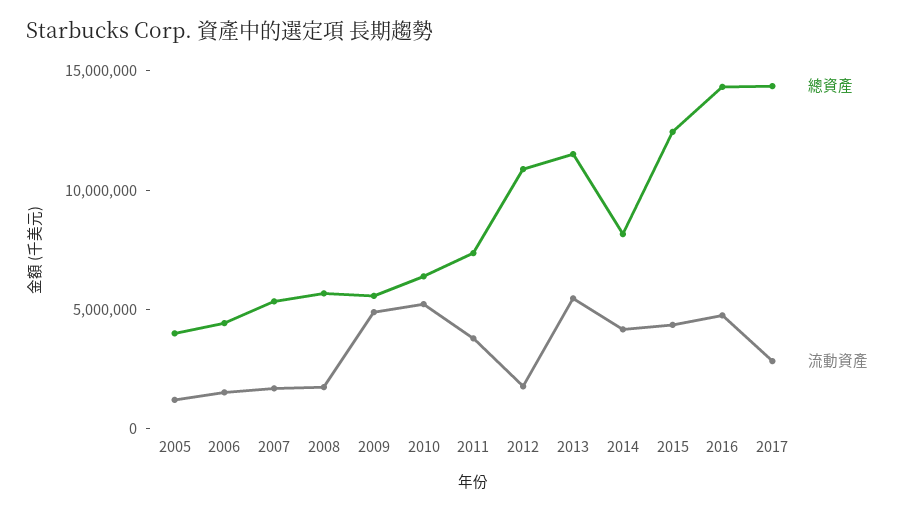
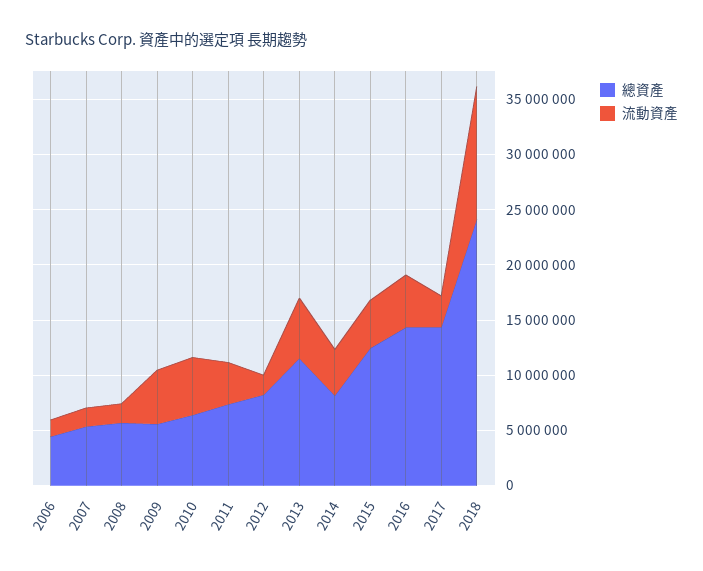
總資產, 2005: 4000000 -> none
流動資產, 2005: 1000000 -> none
總資產, 2012: 11000000 -> 8000000
總資產, 2018: none -> 24000000
流動資產, 2018: none -> 12000000

